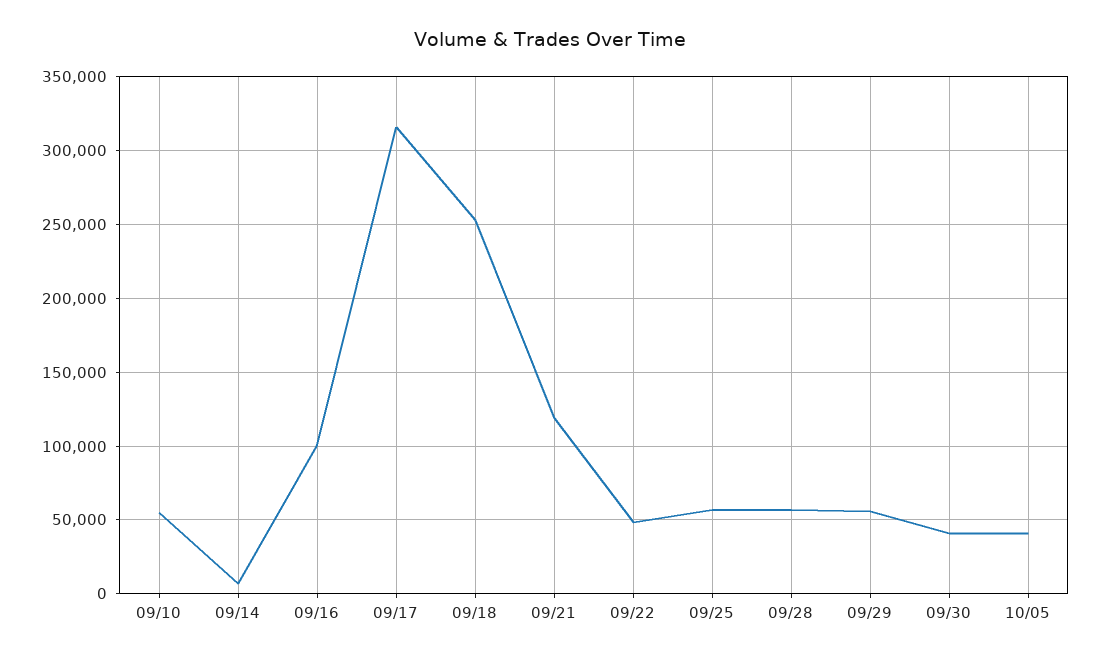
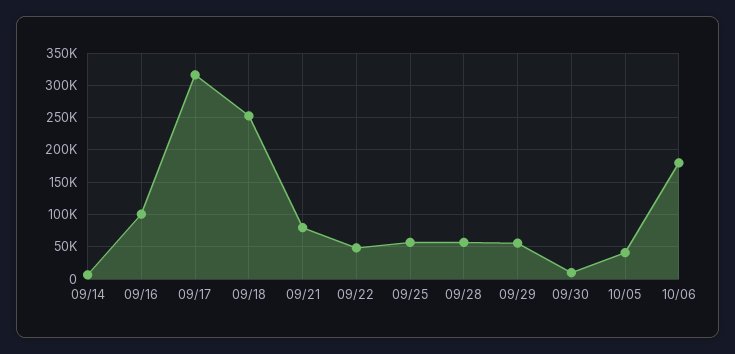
09/10: 55000 -> none
09/21: 120000 -> 80000
09/30: 40000 -> 10000
10/06: none -> 180000

